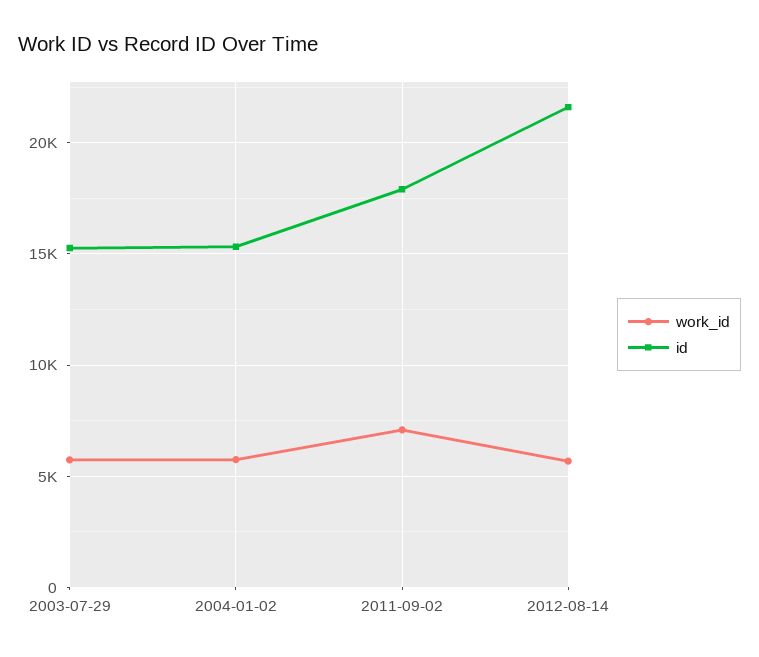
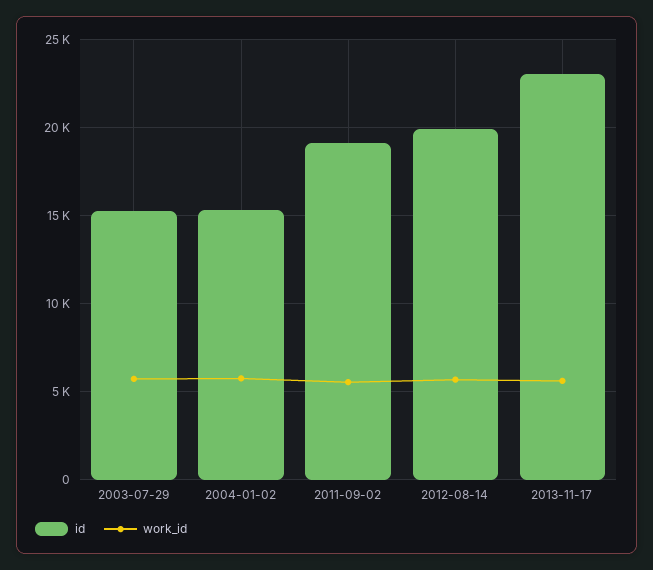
work_id, 2011-09-02: 7000 -> 5500
id, 2011-09-02: 18000 -> 19000
id, 2012-08-14: 21500 -> 20000
id, 2013-11-17: none -> 23000
work_id, 2013-11-17: none -> 5500

